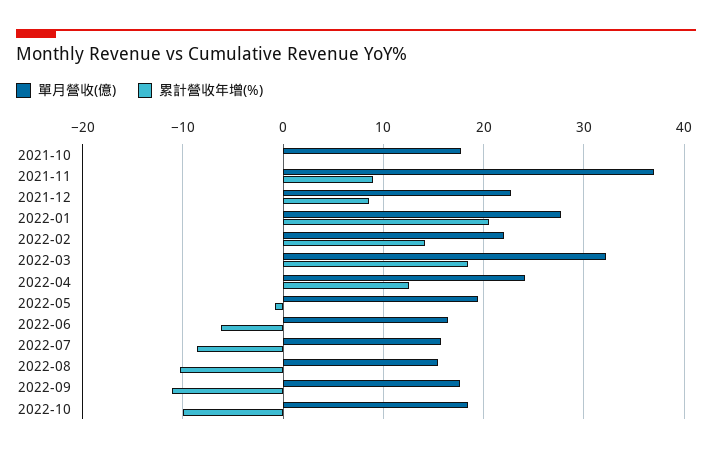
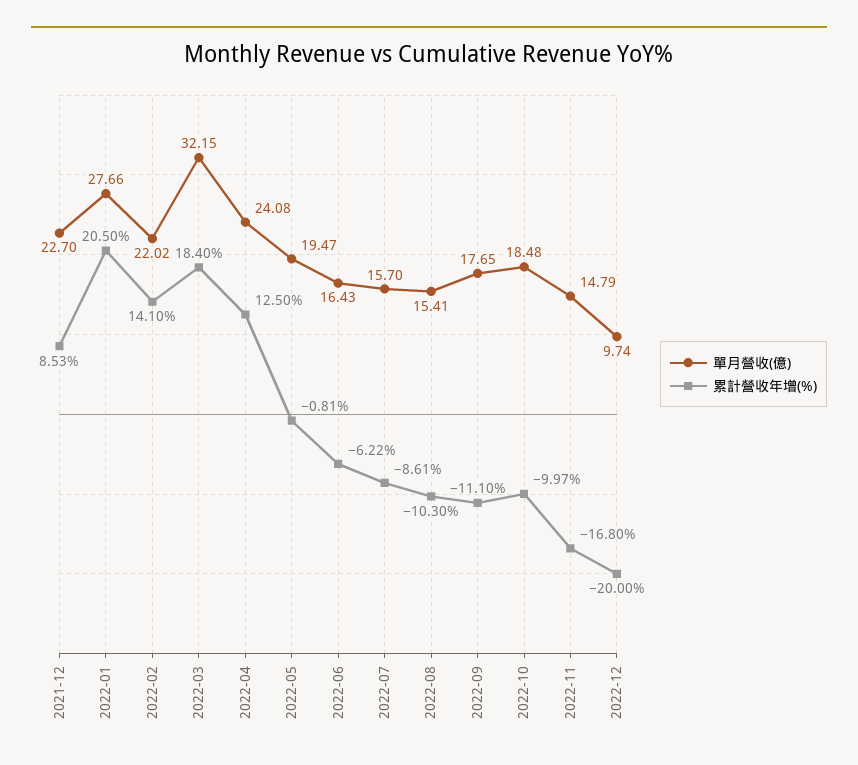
單月營收(億), 2021-10: 18 -> none
累計營收年增(%), 2021-10: 0 -> none
單月營收(億), 2021-11: 37 -> none
累計營收年增(%), 2021-11: 9 -> none
單月營收(億), 2022-11: none -> 14.79
累計營收年增(%), 2022-11: none -> -16.8
單月營收(億), 2022-12: none -> 9.74
累計營收年增(%), 2022-12: none -> -20

